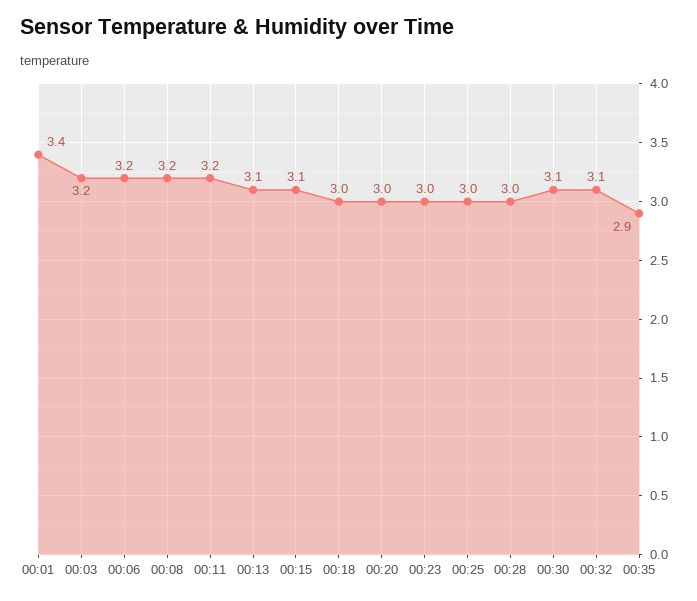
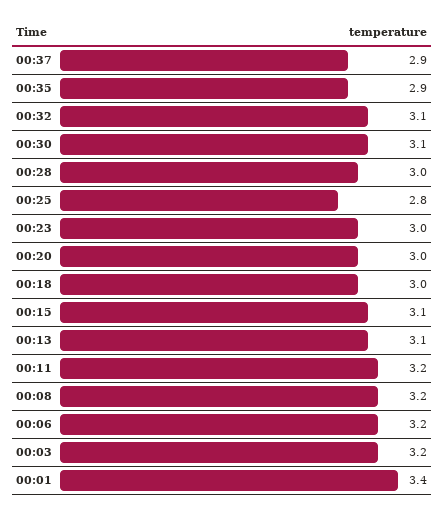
00:25: 3 -> 2.8
00:37: none -> 2.9

